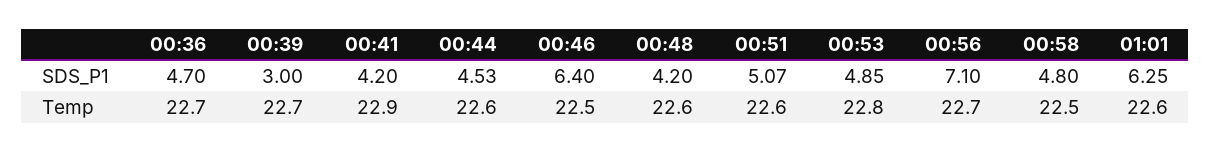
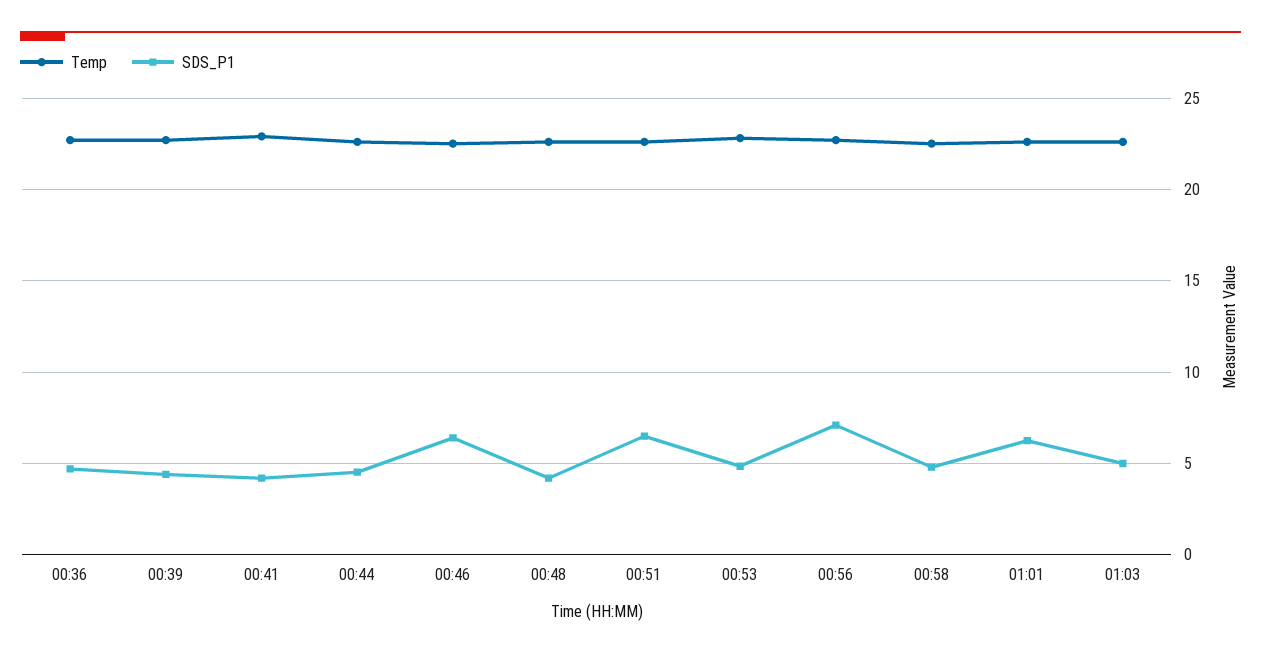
SDS_P1, 00:39: 3 -> 4.5
SDS_P1, 00:51: 5.07 -> 6.5
Temp, 01:03: none -> 22.5
SDS_P1, 01:03: none -> 5

